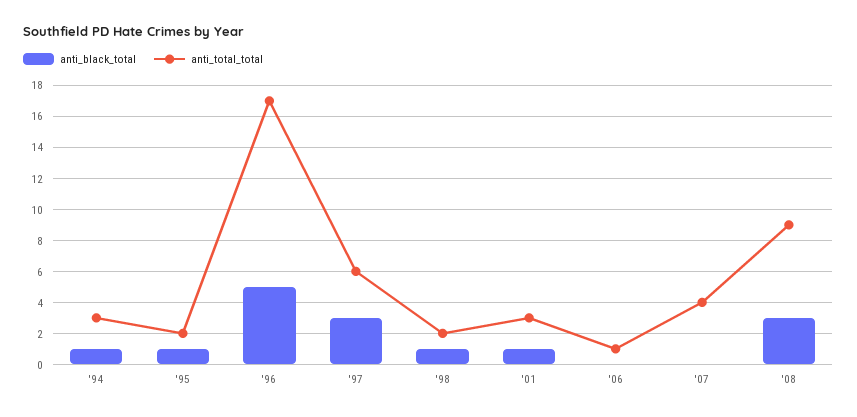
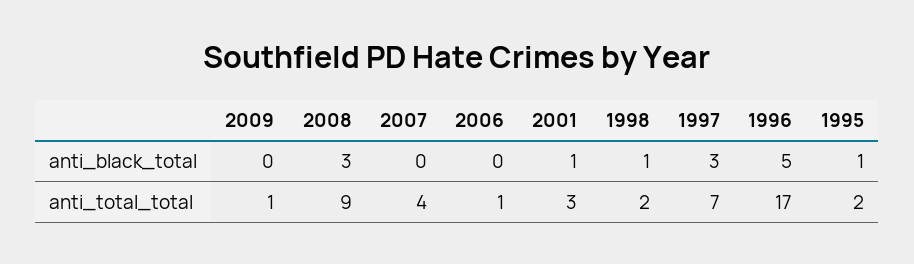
anti_black_total, '94: 1 -> none
anti_total_total, '94: 3 -> none
anti_total_total, '97: 6 -> 7
anti_black_total, 2009: none -> 0
anti_total_total, 2009: none -> 1

